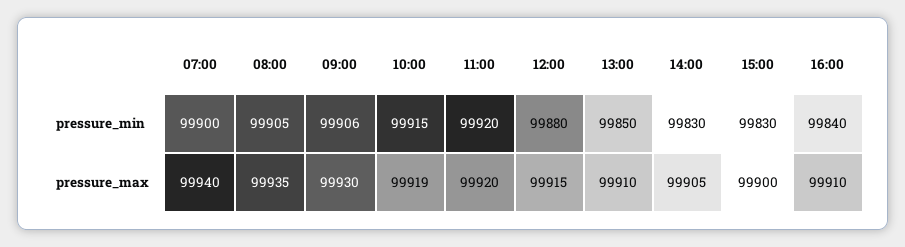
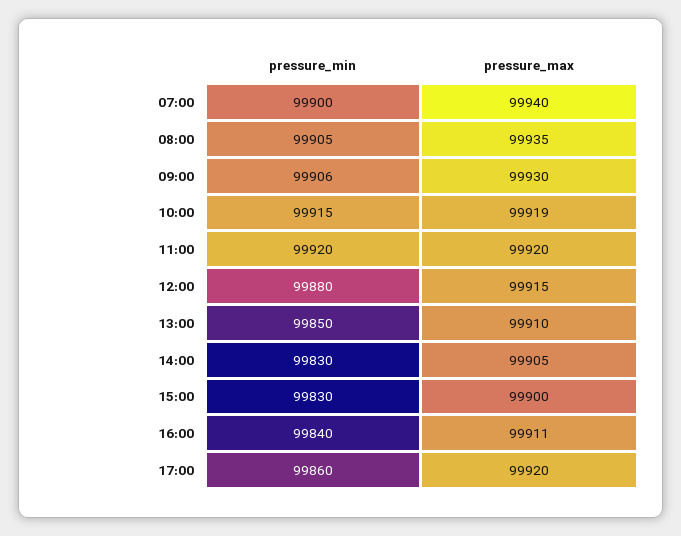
16:00, pressure_max: 99910 -> 99911
17:00, pressure_min: none -> 99860
17:00, pressure_max: none -> 99920

